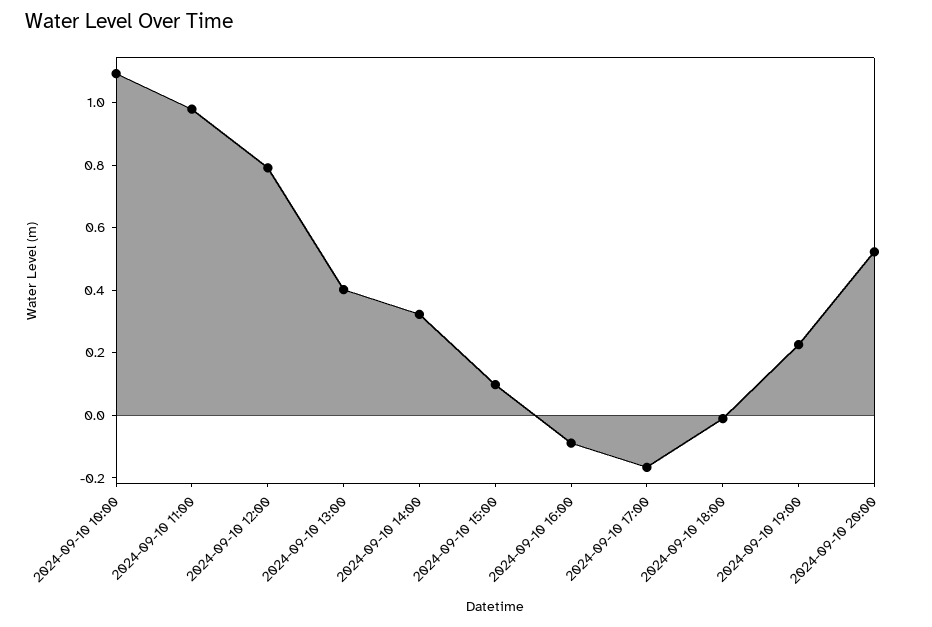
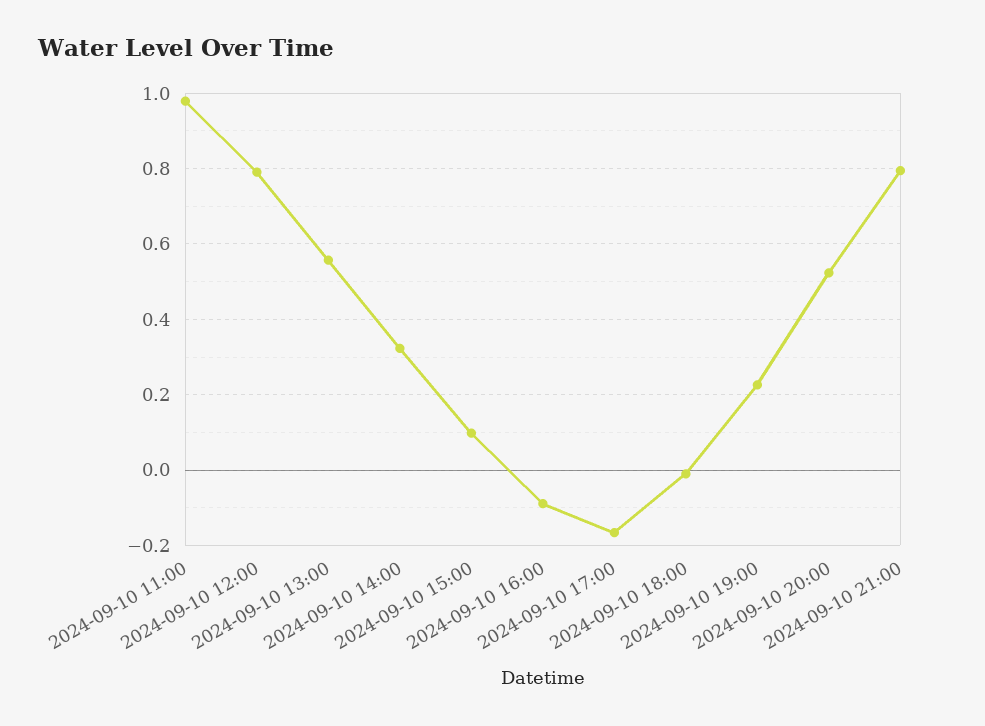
2024-09-10 10:00: 1.1 -> none
2024-09-10 13:00: 0.4 -> 0.56
2024-09-10 21:00: none -> 0.8

